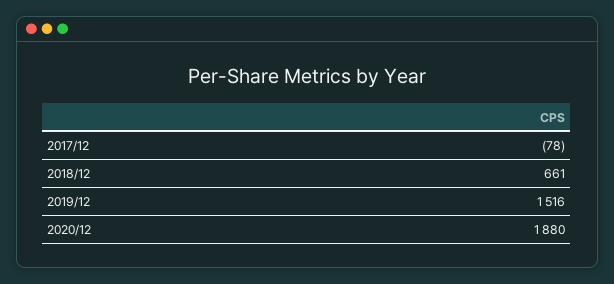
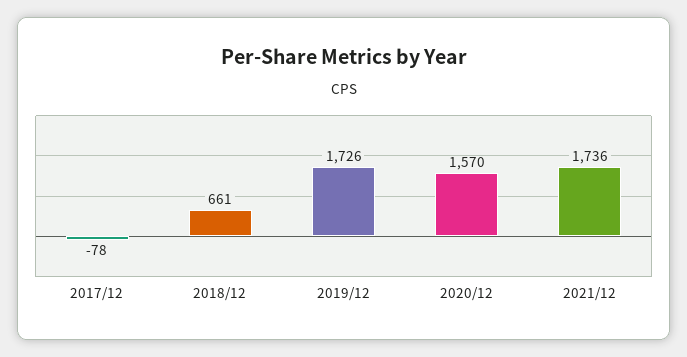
2019/12: 1516 -> 1726
2020/12: 1880 -> 1570
2021/12: none -> 1736

